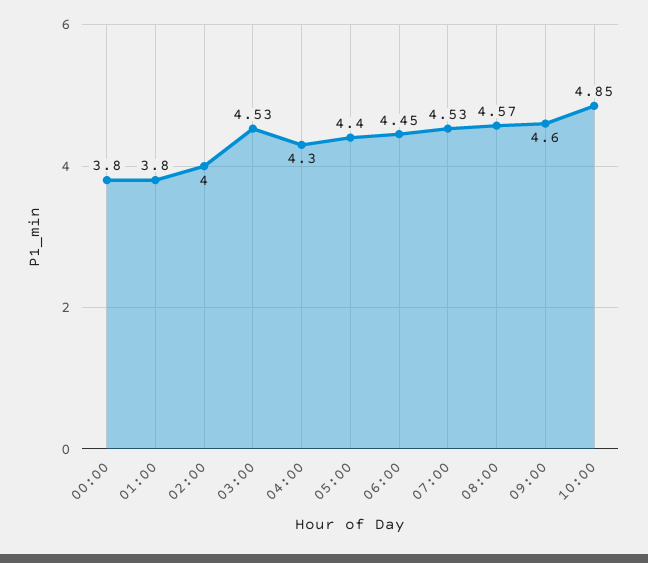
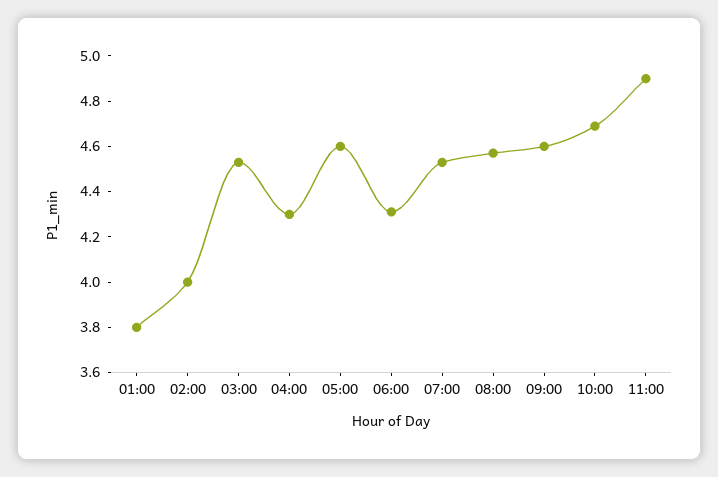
00:00: 3.8 -> none
05:00: 4.4 -> 4.6
06:00: 4.45 -> 4.3
10:00: 4.85 -> 4.7
11:00: none -> 4.9

